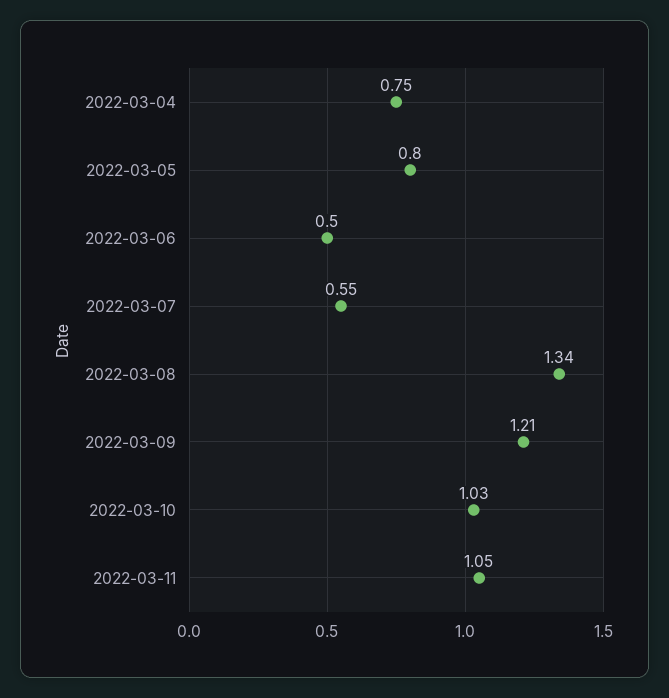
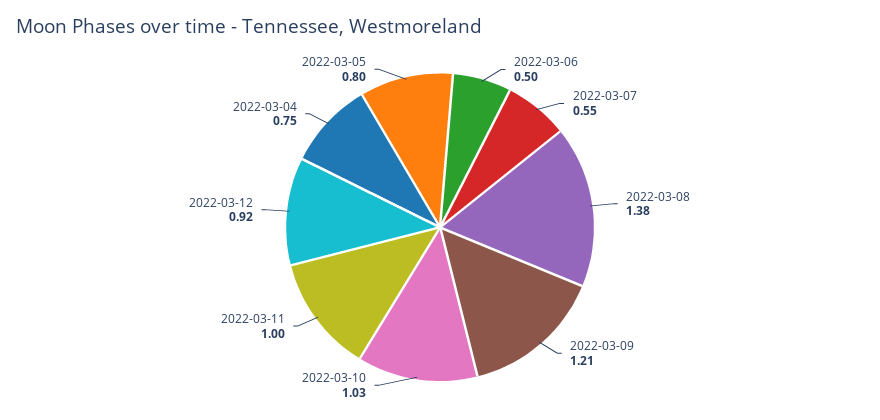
2022-03-08: 1.34 -> 1.38
2022-03-11: 1.05 -> 1
2022-03-12: none -> 0.92

